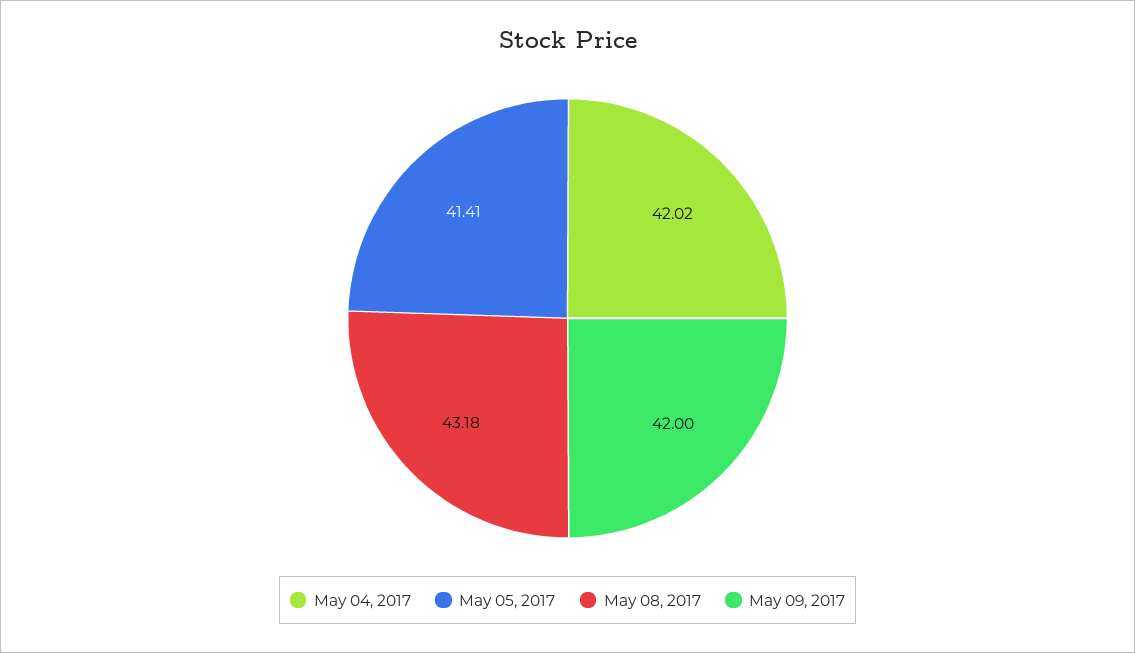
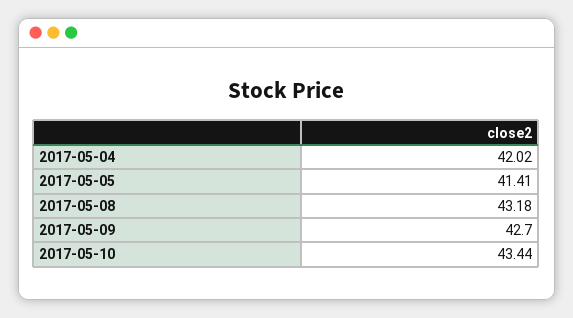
May 09, 2017: 42 -> 42.7
2017-05-10: none -> 43.44

